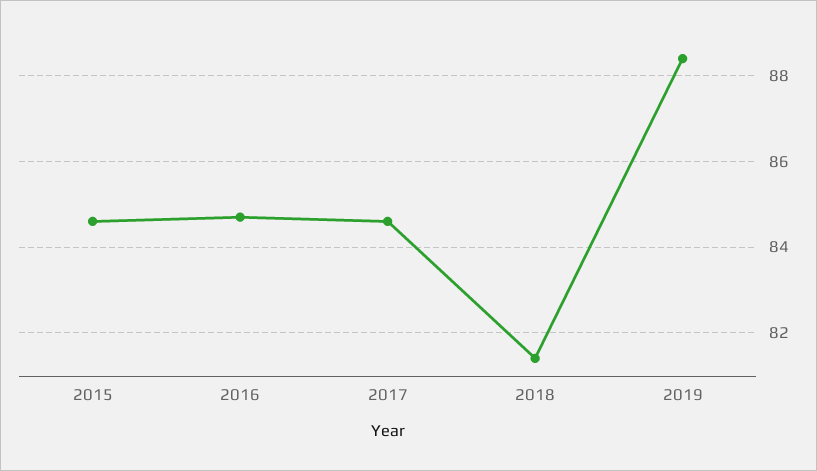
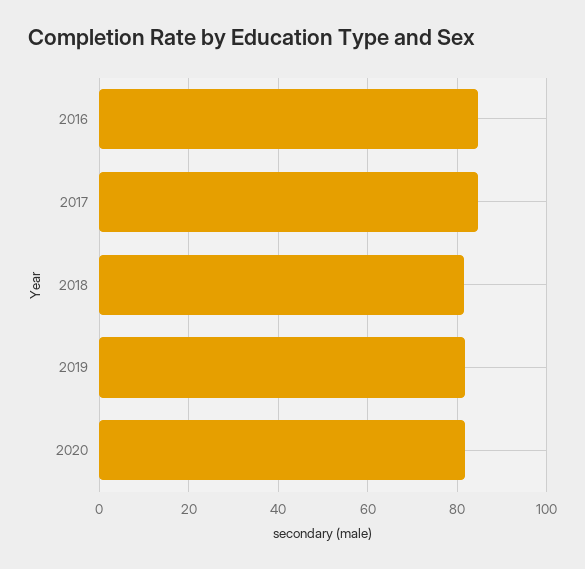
2015: 84.5 -> none
2019: 88.5 -> 82
2020: none -> 82

